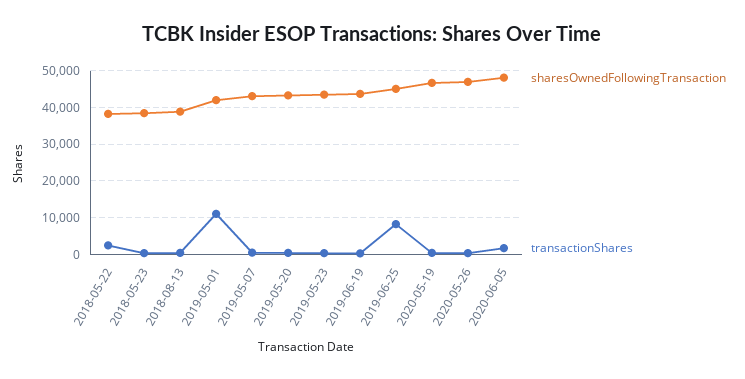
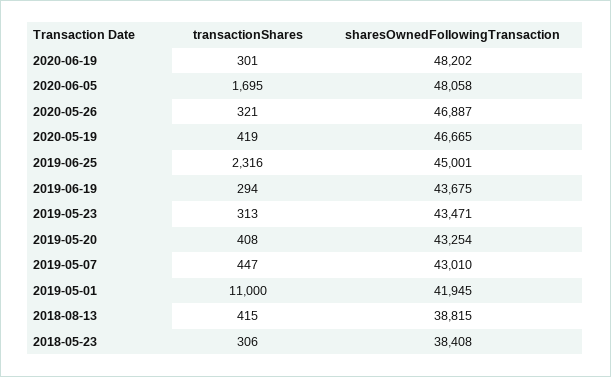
sharesOwnedFollowingTransaction, 2018-05-22: 38000 -> none
transactionShares, 2018-05-22: 2000 -> none
transactionShares, 2019-06-25: 8000 -> 2316
transactionShares, 2020-06-19: none -> 301
sharesOwnedFollowingTransaction, 2020-06-19: none -> 48202

